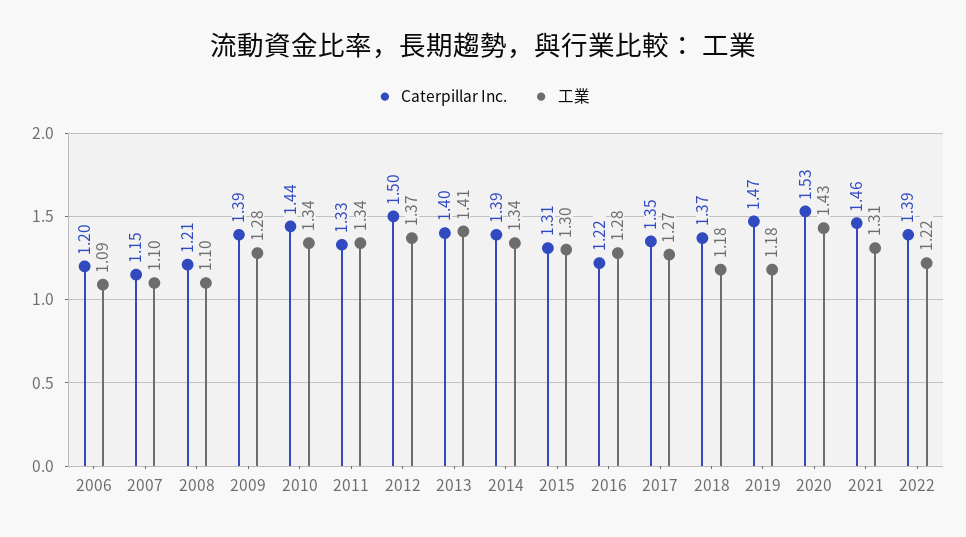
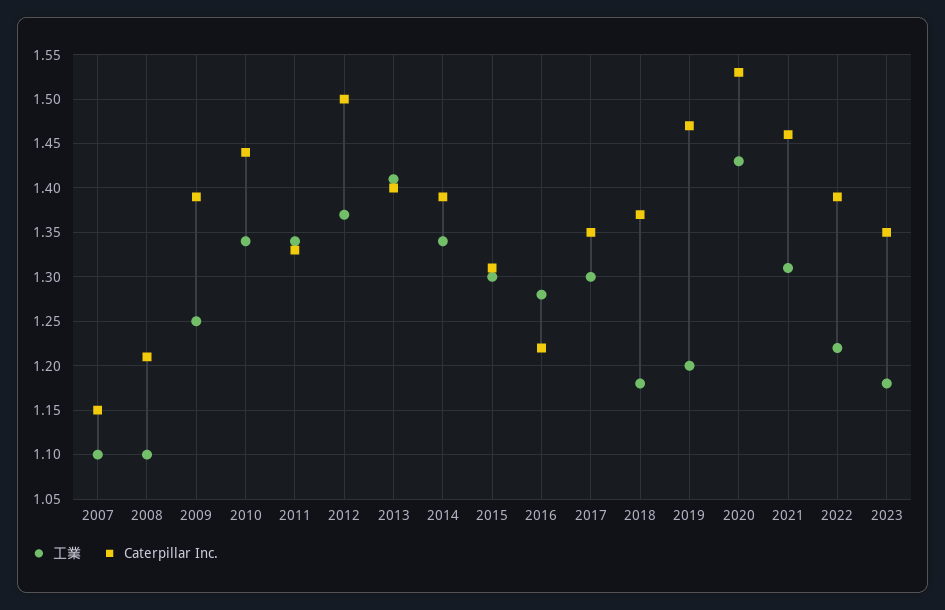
Caterpillar Inc., 2006: 1.2 -> none
工業, 2006: 1.09 -> none
工業, 2009: 1.28 -> 1.25
工業, 2017: 1.27 -> 1.3
工業, 2019: 1.18 -> 1.2
工業, 2023: none -> 1.18
Caterpillar Inc., 2023: none -> 1.35

